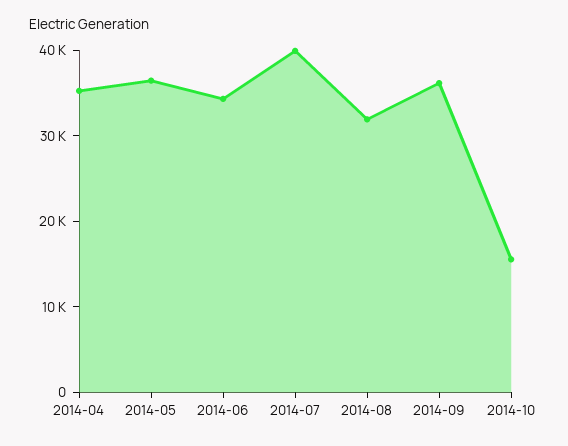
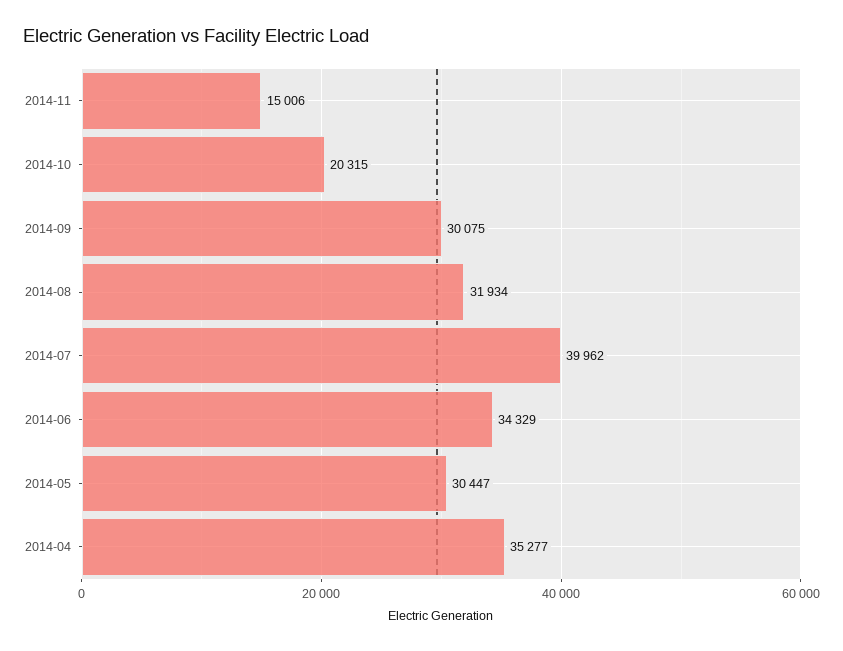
2014-05: 36000 -> 30447
2014-09: 36000 -> 30075
2014-10: 16000 -> 20315
2014-11: none -> 15006

